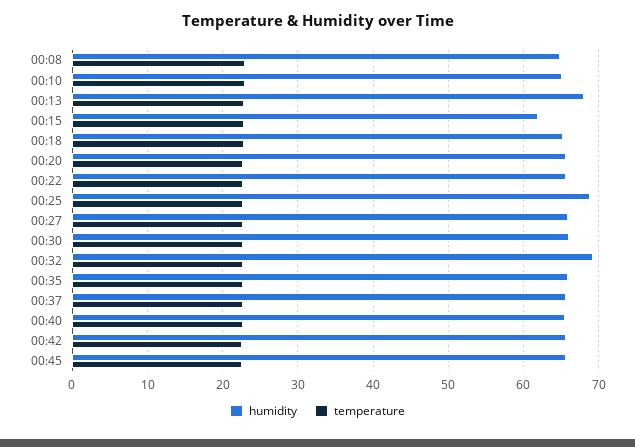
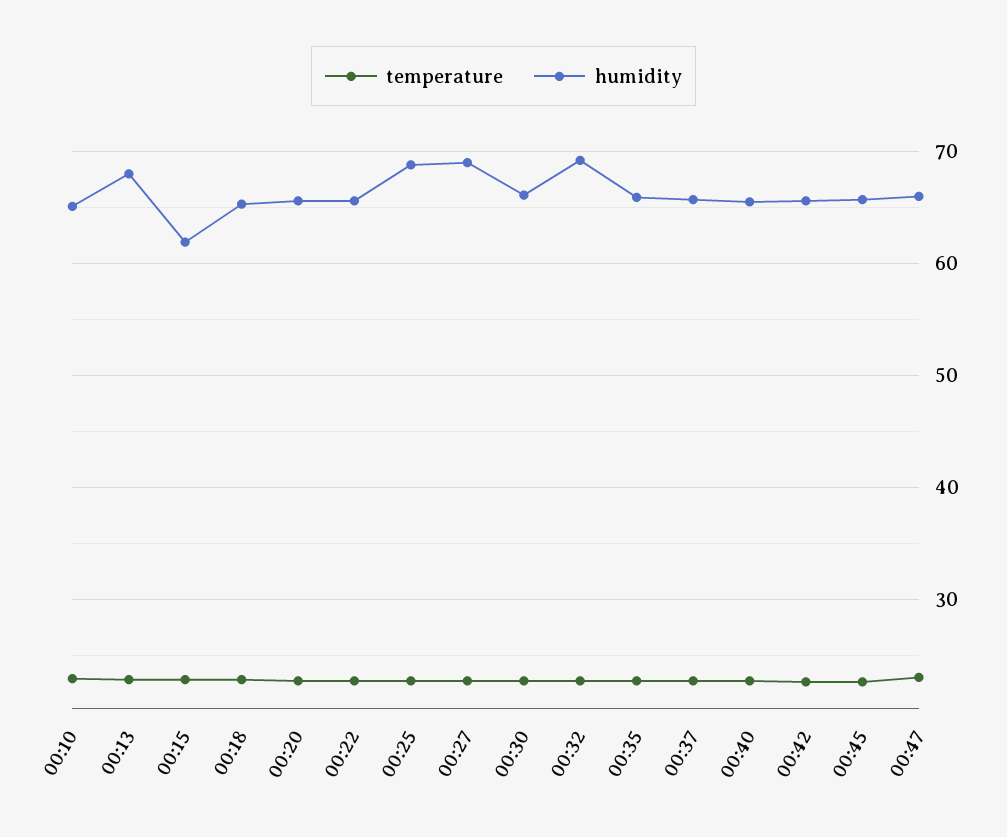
humidity, 00:08: 65 -> none
temperature, 00:08: 23 -> none
humidity, 00:27: 66 -> 69
temperature, 00:47: none -> 23
humidity, 00:47: none -> 66

